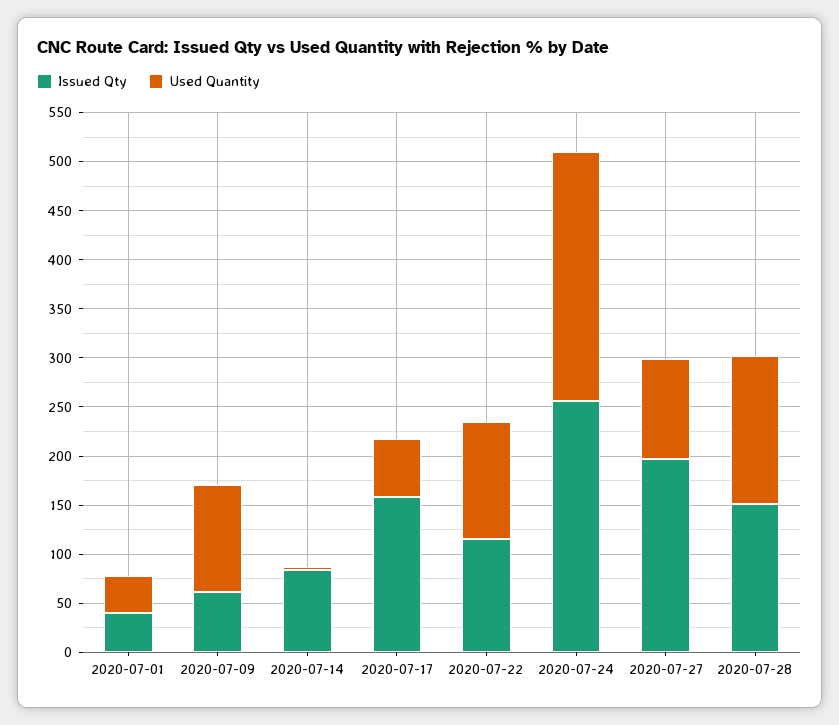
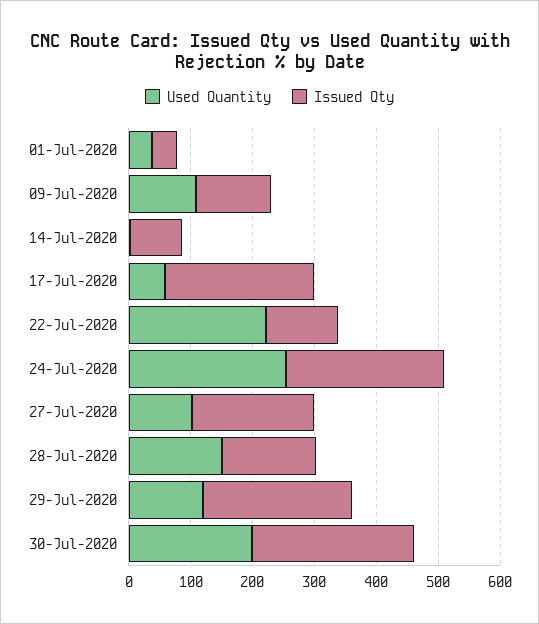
Issued Qty, 2020-07-09: 60 -> 120
Issued Qty, 2020-07-17: 160 -> 240
Used Quantity, 2020-07-22: 120 -> 220
Used Quantity, 29-Jul-2020: none -> 120
Issued Qty, 29-Jul-2020: none -> 240
Used Quantity, 30-Jul-2020: none -> 200
Issued Qty, 30-Jul-2020: none -> 260

